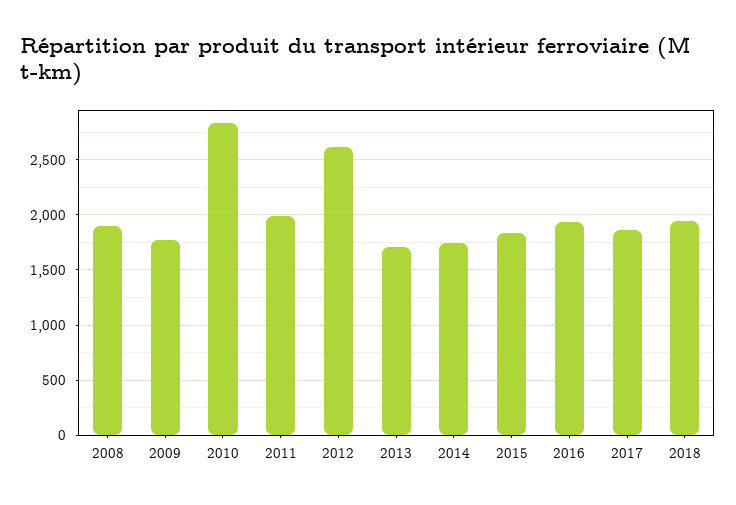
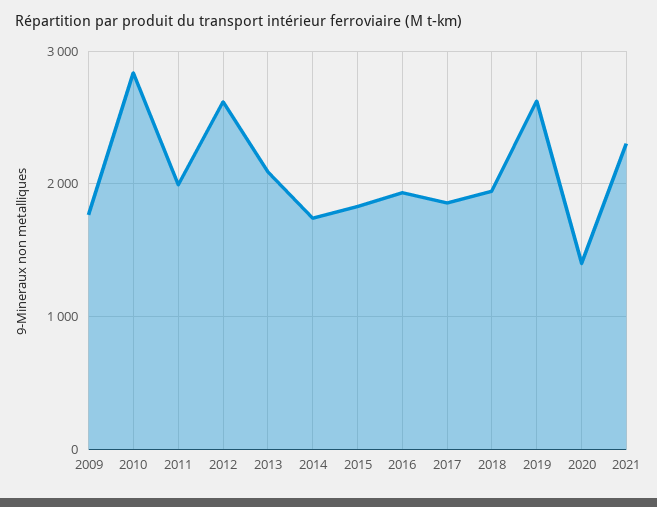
2008: 1900 -> none
2013: 1700 -> 2100
2019: none -> 2600
2020: none -> 1400
2021: none -> 2300

